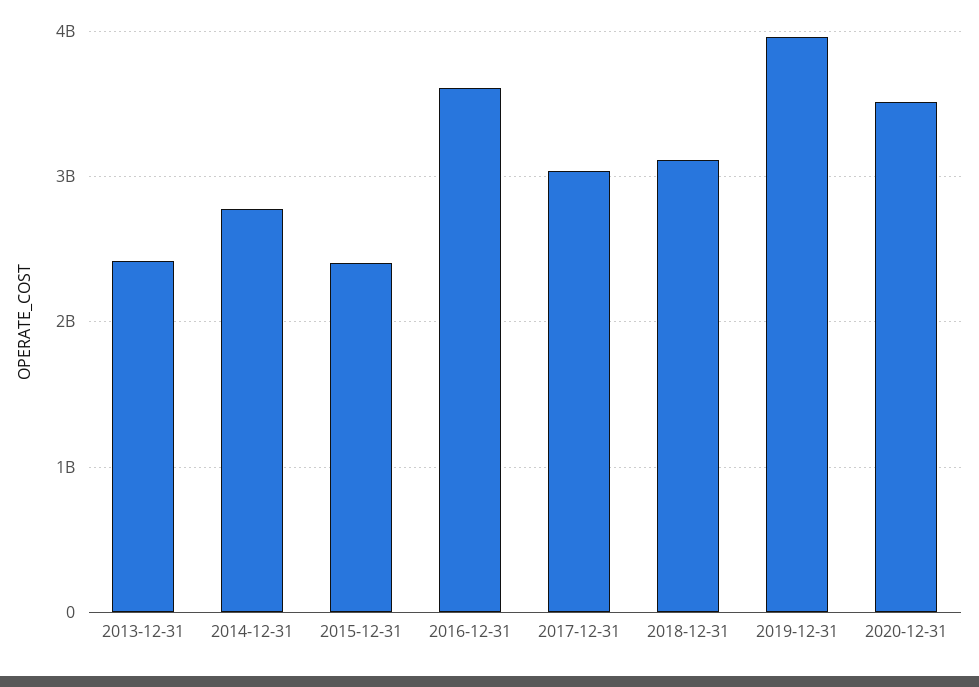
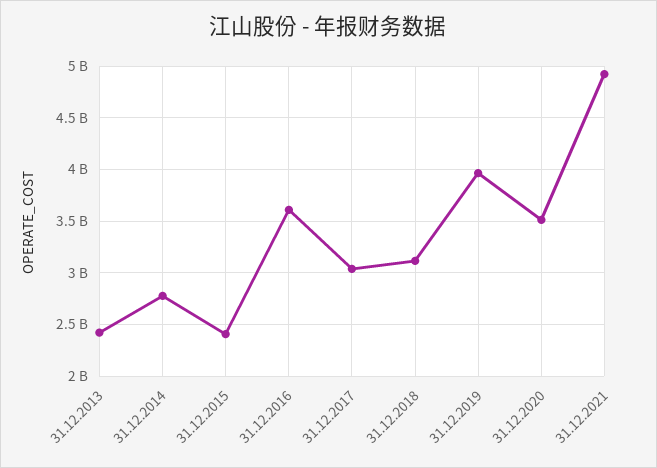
31.12.2021: none -> 4900000000

